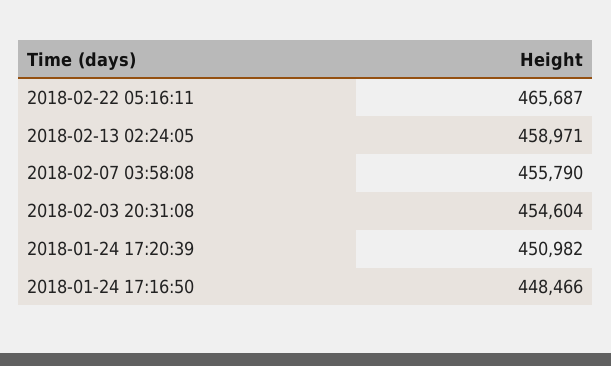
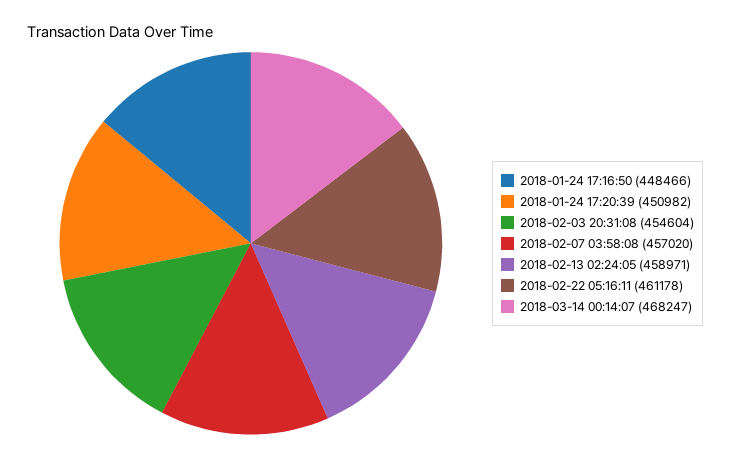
2018-02-22 05:16:11: 465687 -> 461178
2018-02-07 03:58:08: 455790 -> 457020
2018-03-14 00:14:07: none -> 468247

